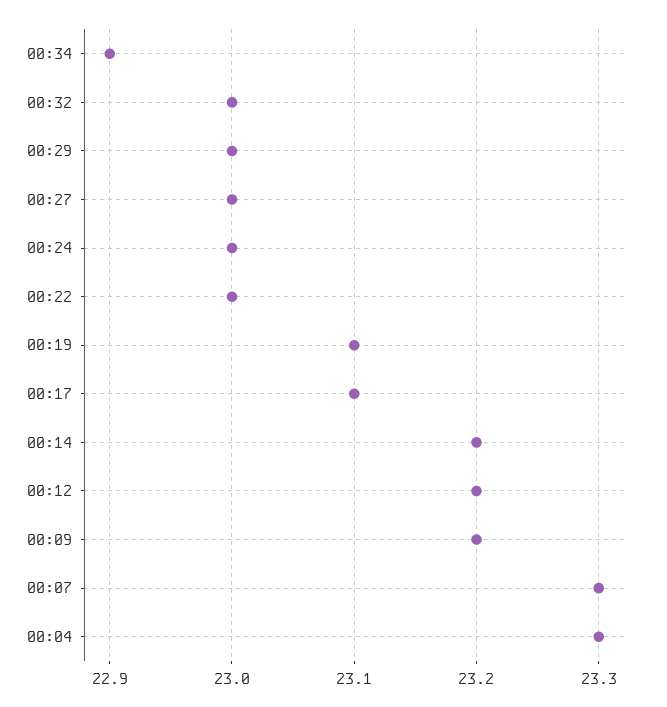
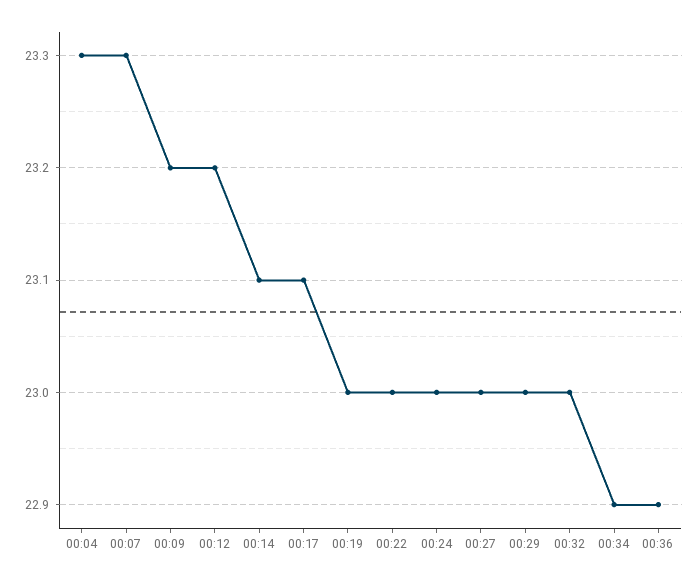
00:19: 23.1 -> 23
00:14: 23.2 -> 23.1
00:36: none -> 22.9

